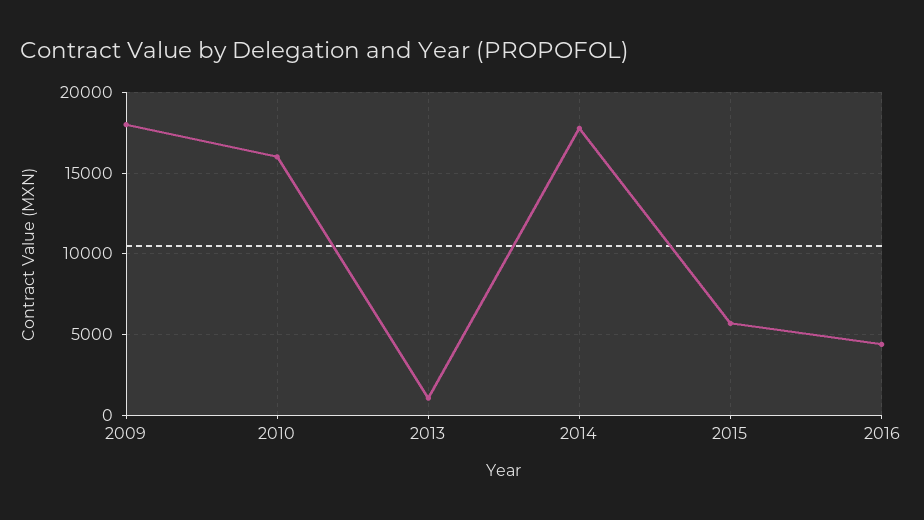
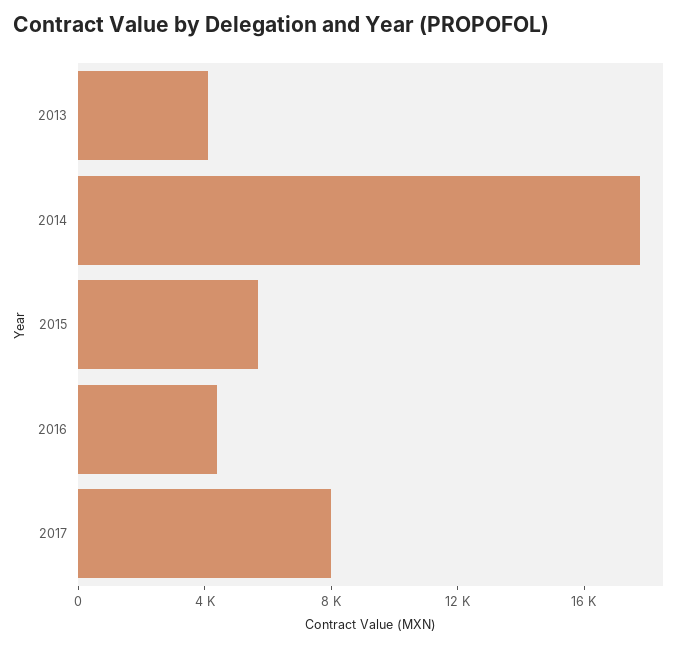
2009: 18000 -> none
2010: 16000 -> none
2013: 1000 -> 4000
2017: none -> 8000

